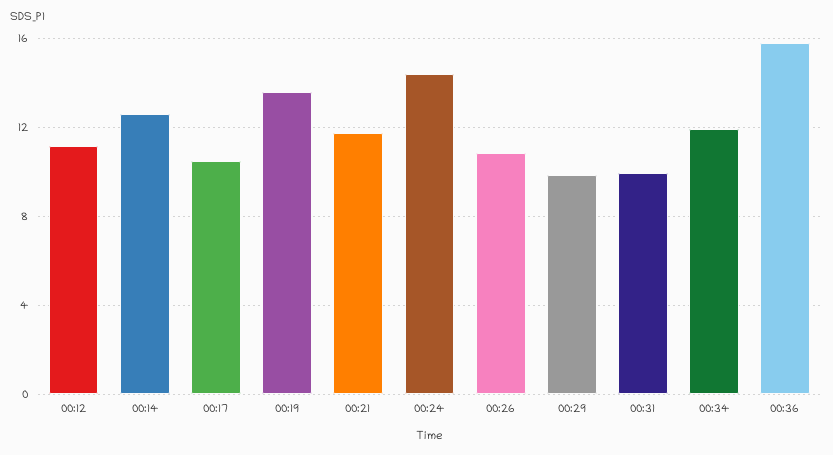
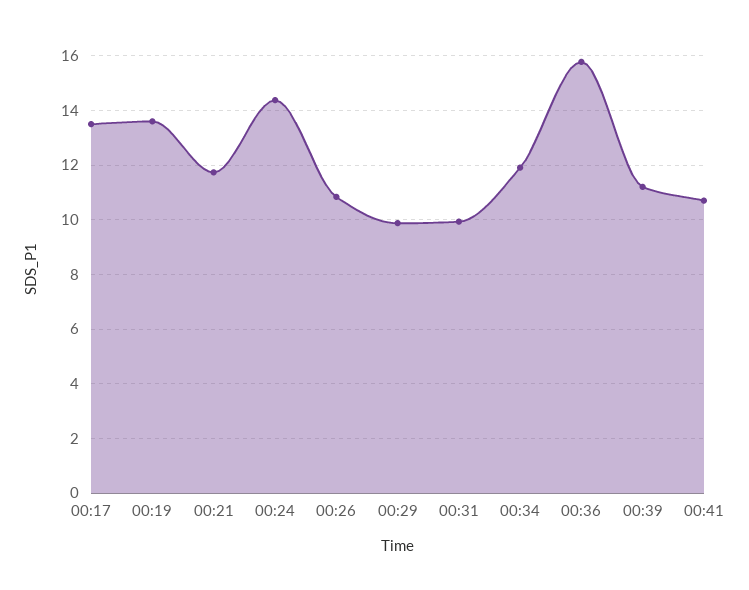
00:12: 11 -> none
00:14: 12.5 -> none
00:17: 10.5 -> 13.5
00:39: none -> 11.25
00:41: none -> 10.75

